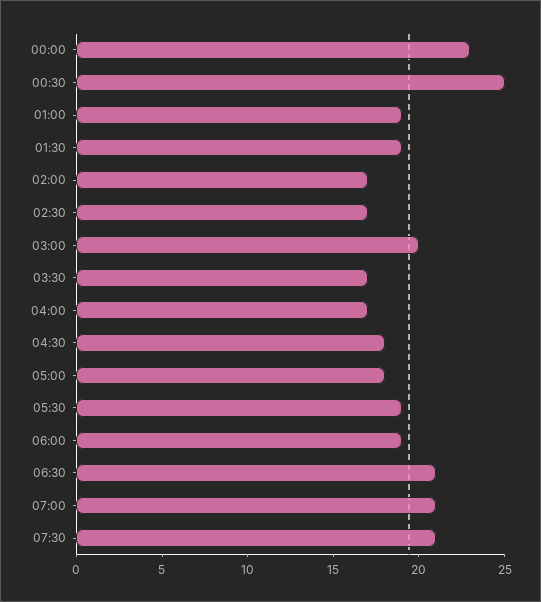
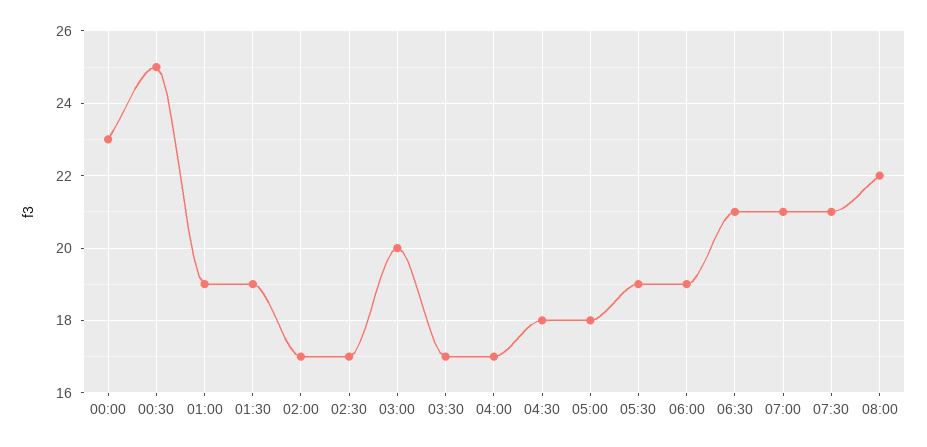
08:00: none -> 22

